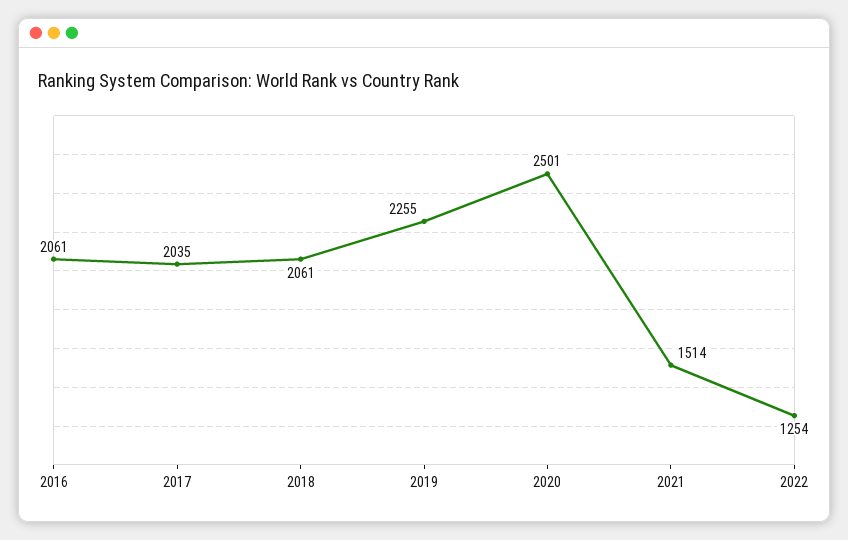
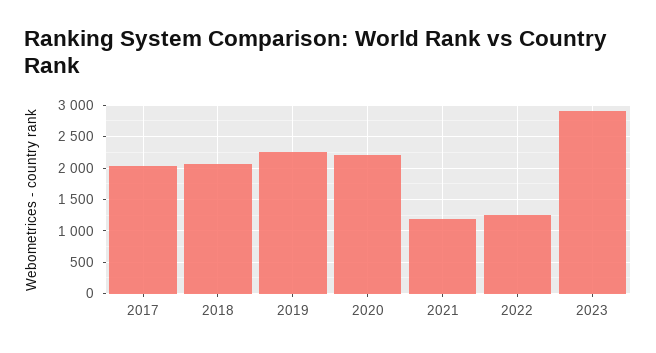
2016: 2061 -> none
2020: 2501 -> 2200
2021: 1514 -> 1200
2023: none -> 2900

